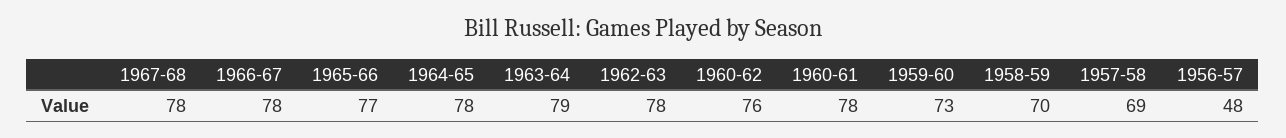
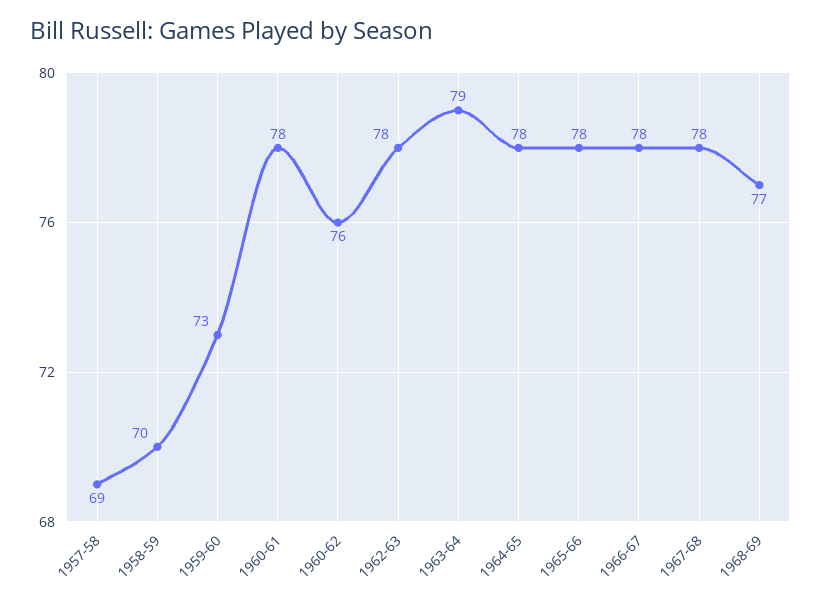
1965-66: 77 -> 78
1956-57: 48 -> none
1968-69: none -> 77

